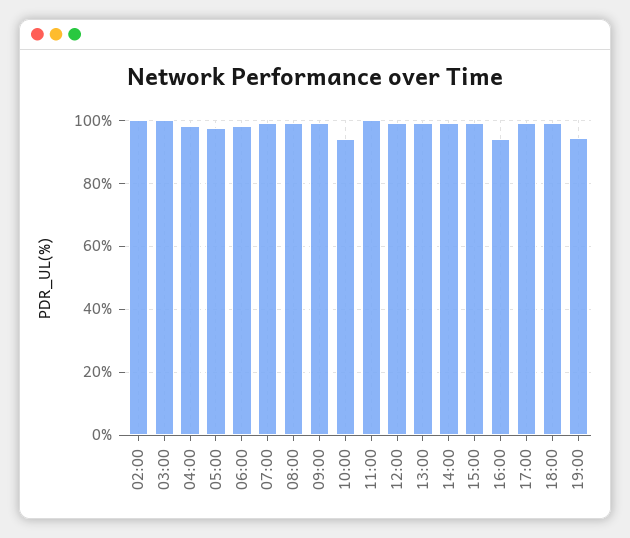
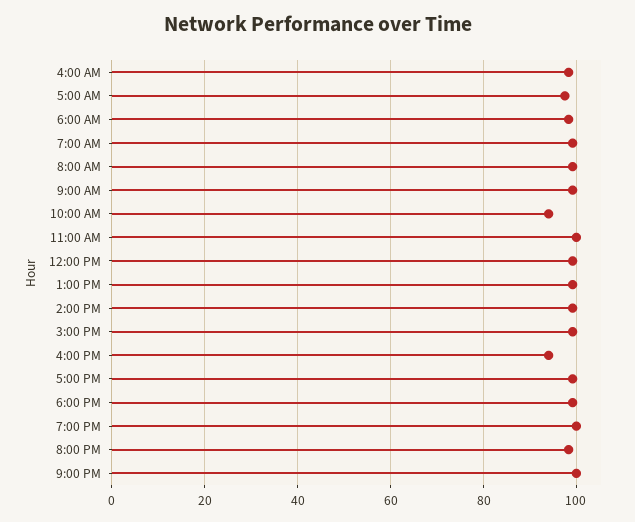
02:00: 100 -> none
03:00: 100 -> none
19:00: 94 -> 100
8:00 PM: none -> 98
9:00 PM: none -> 100

